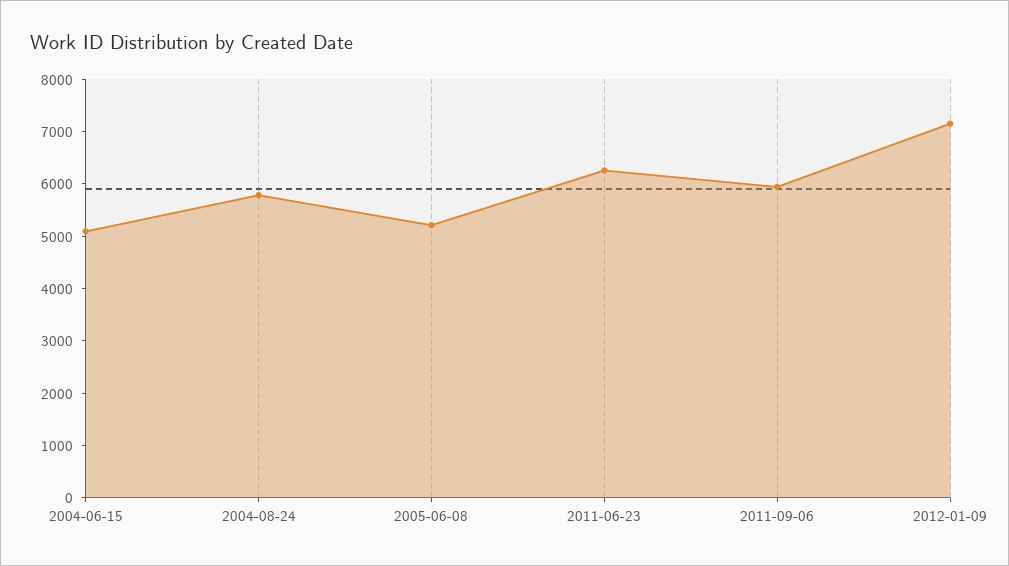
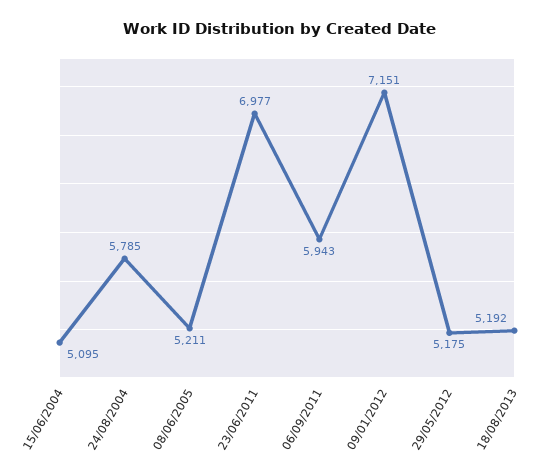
2011-06-23: 6200 -> 6977
29/05/2012: none -> 5175
18/08/2013: none -> 5192

